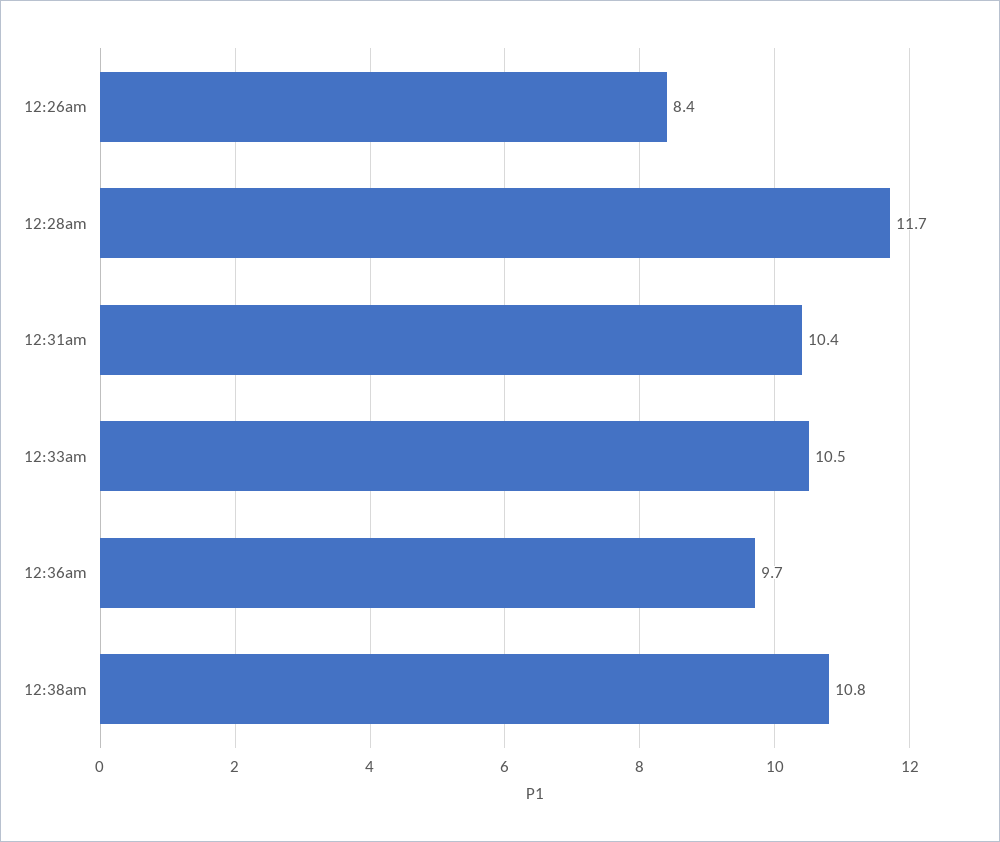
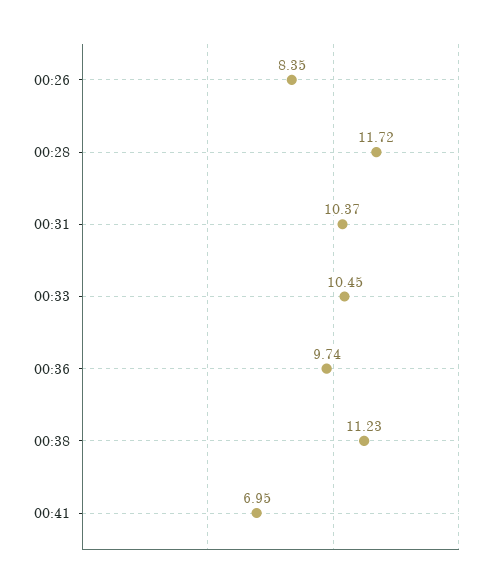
12:38am: 10.8 -> 11.23
00:41: none -> 6.95

